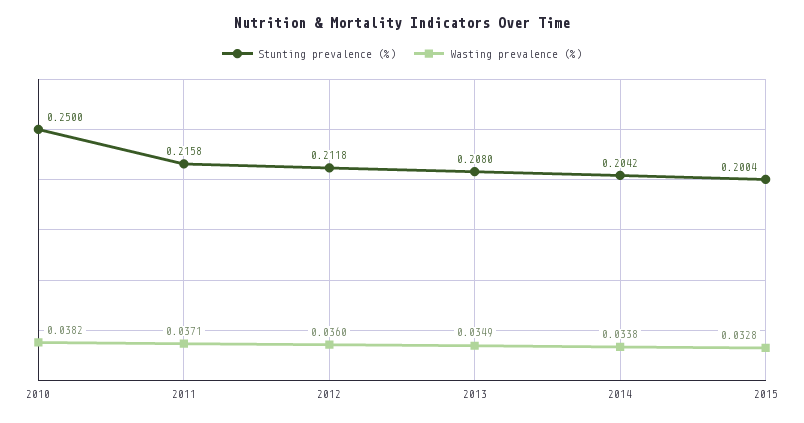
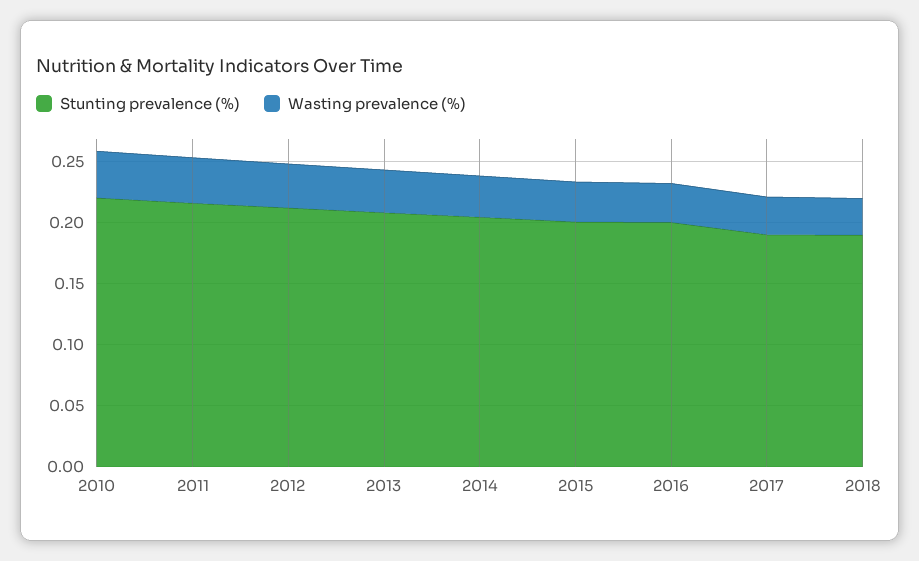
Stunting prevalence (%), 2010: 0.25 -> 0.22
Stunting prevalence (%), 2016: none -> 0.2
Wasting prevalence (%), 2016: none -> 0.03
Stunting prevalence (%), 2017: none -> 0.19
Wasting prevalence (%), 2017: none -> 0.03
Stunting prevalence (%), 2018: none -> 0.19
Wasting prevalence (%), 2018: none -> 0.03

